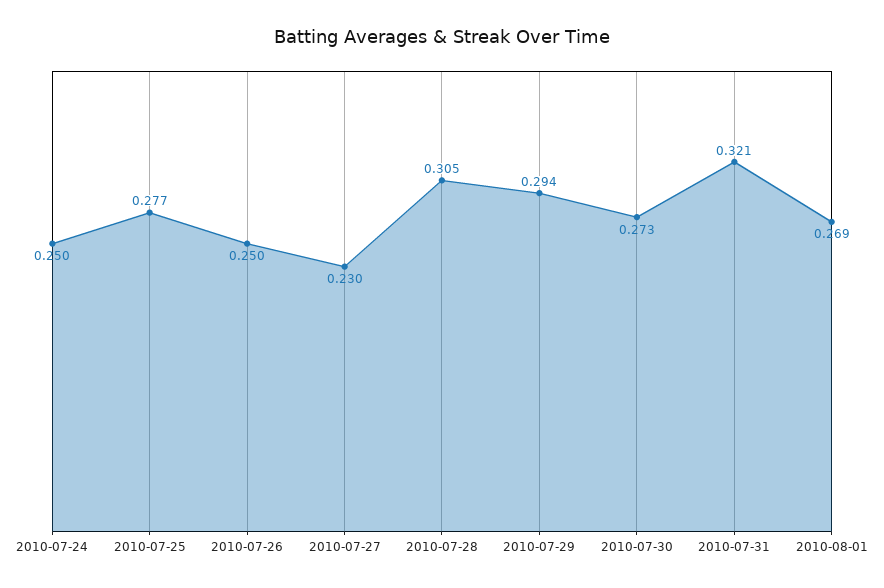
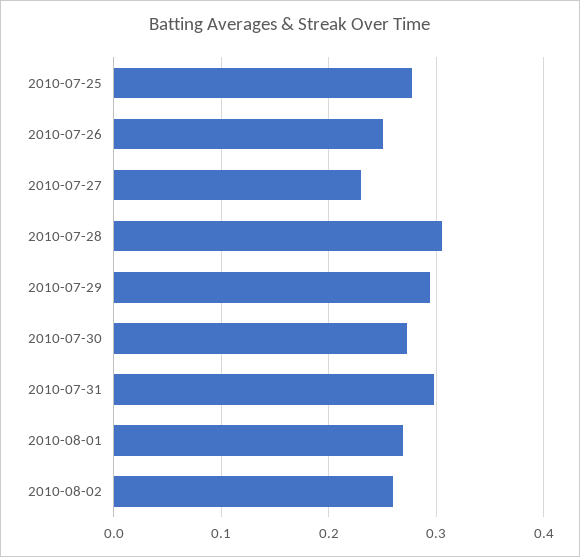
2010-07-24: 0.25 -> none
2010-07-31: 0.321 -> 0.3
2010-08-02: none -> 0.26

